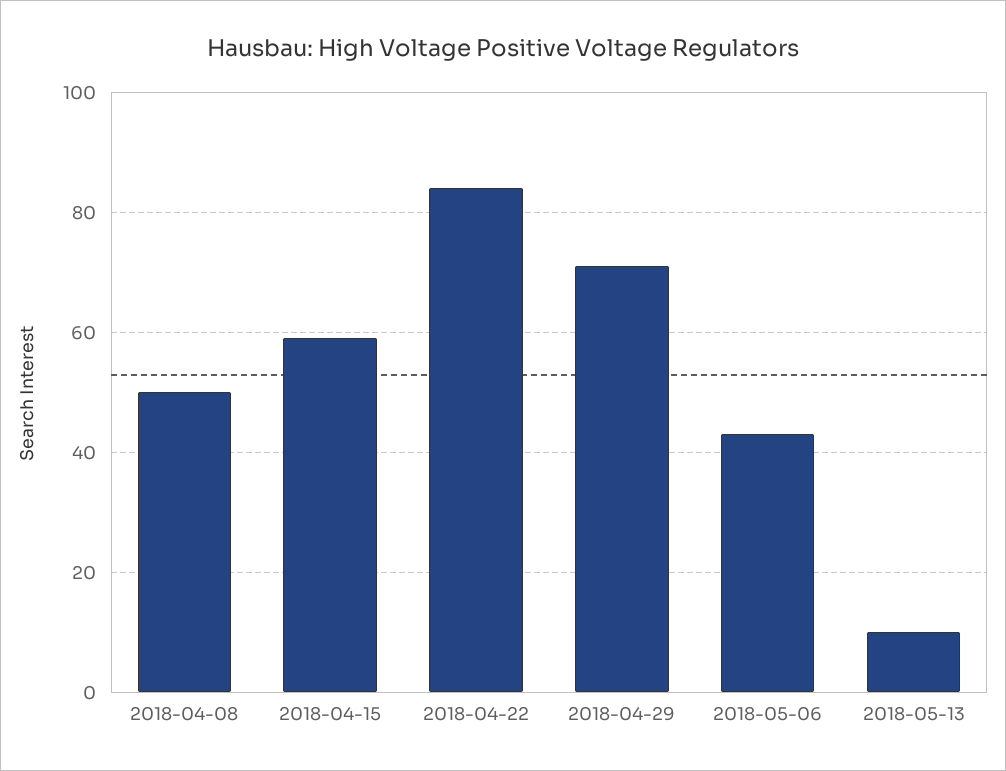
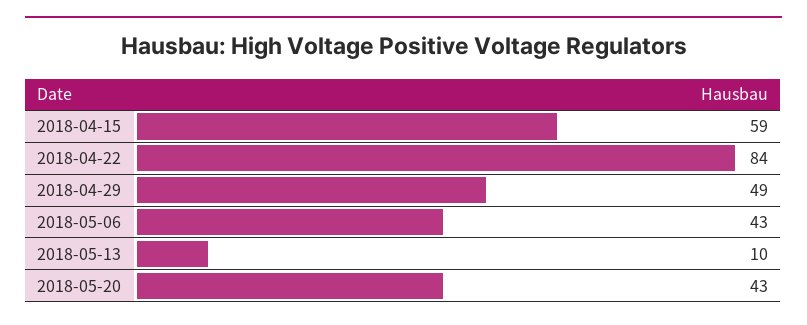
2018-04-08: 50 -> none
2018-04-29: 70 -> 49
2018-05-20: none -> 43

